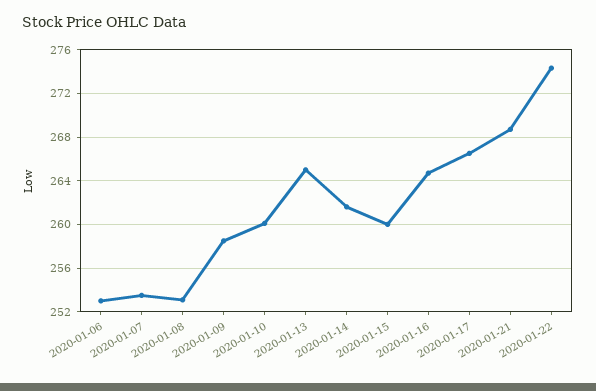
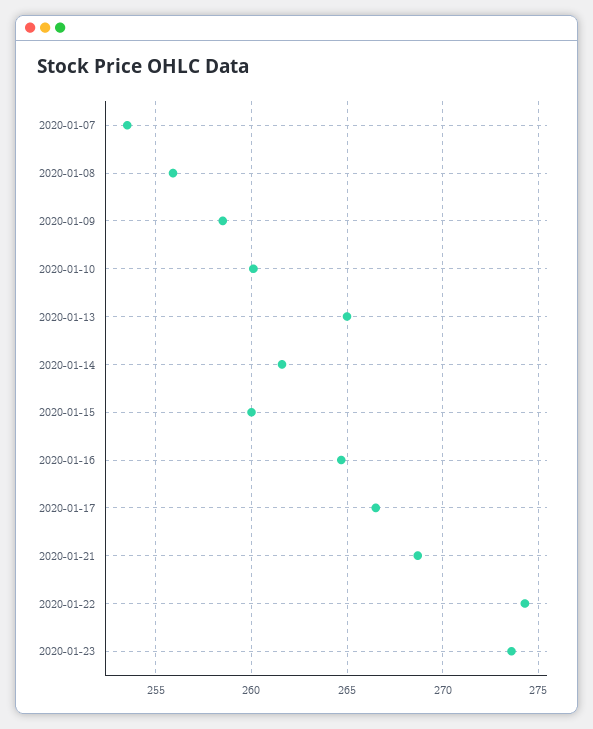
2020-01-06: 253 -> none
2020-01-08: 253 -> 256
2020-01-23: none -> 273.5

